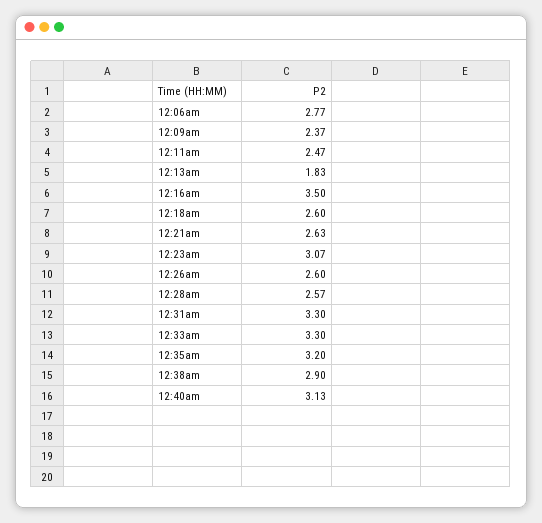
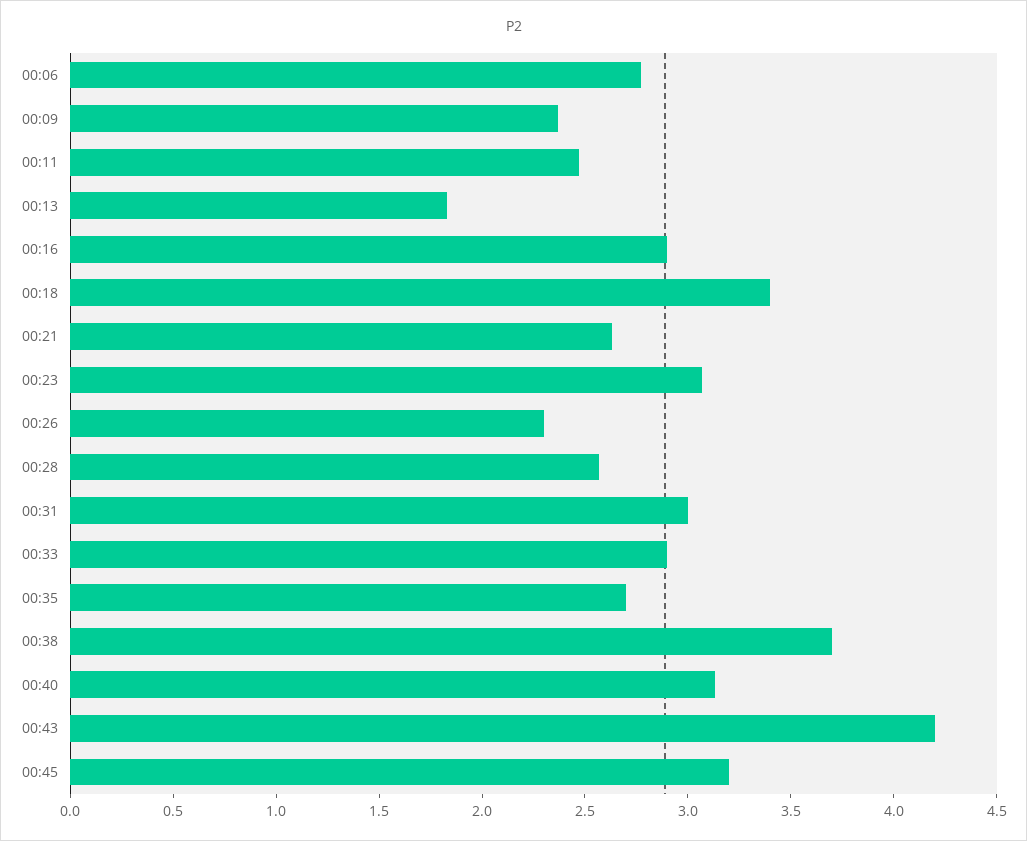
12:16am: 3.5 -> 2.9
12:18am: 2.6 -> 3.4
12:26am: 2.6 -> 2.3
12:31am: 3.3 -> 3
12:33am: 3.3 -> 2.9
12:35am: 3.2 -> 2.7
12:38am: 2.9 -> 3.7
00:43: none -> 4.2
00:45: none -> 3.2

